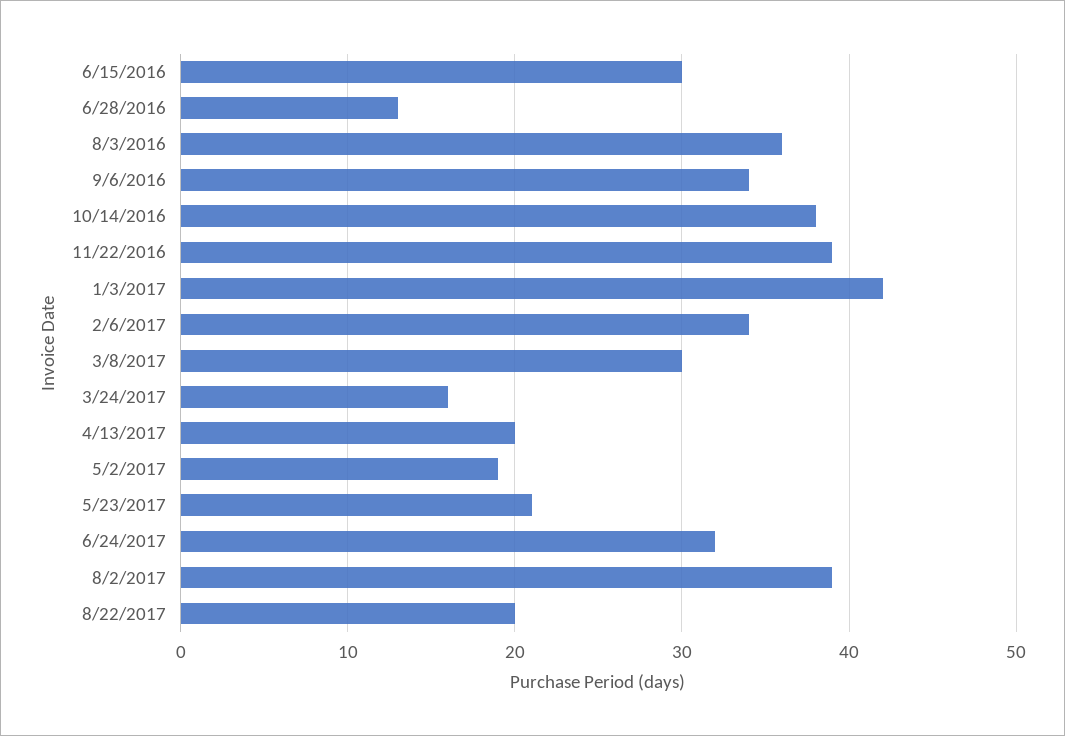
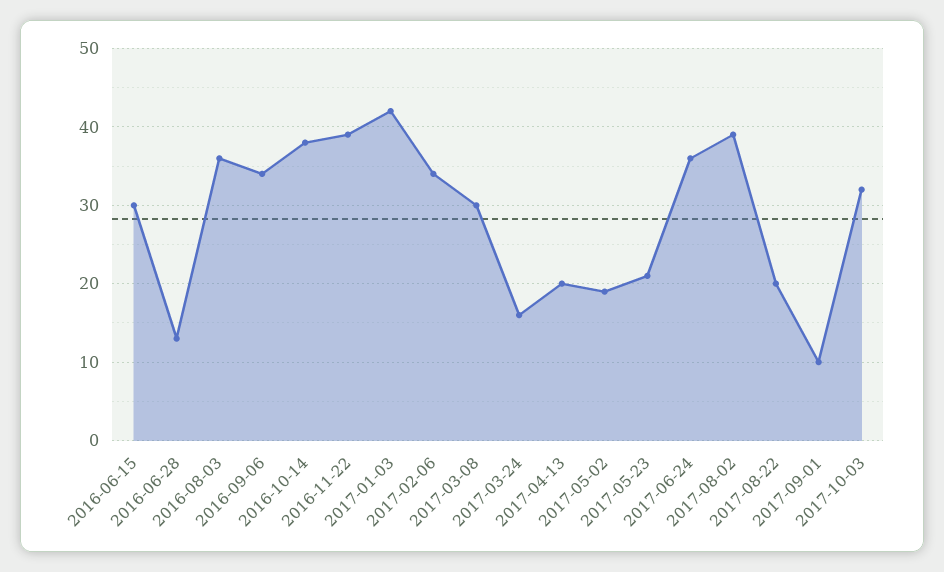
6/24/2017: 32 -> 36
2017-09-01: none -> 10
2017-10-03: none -> 32

